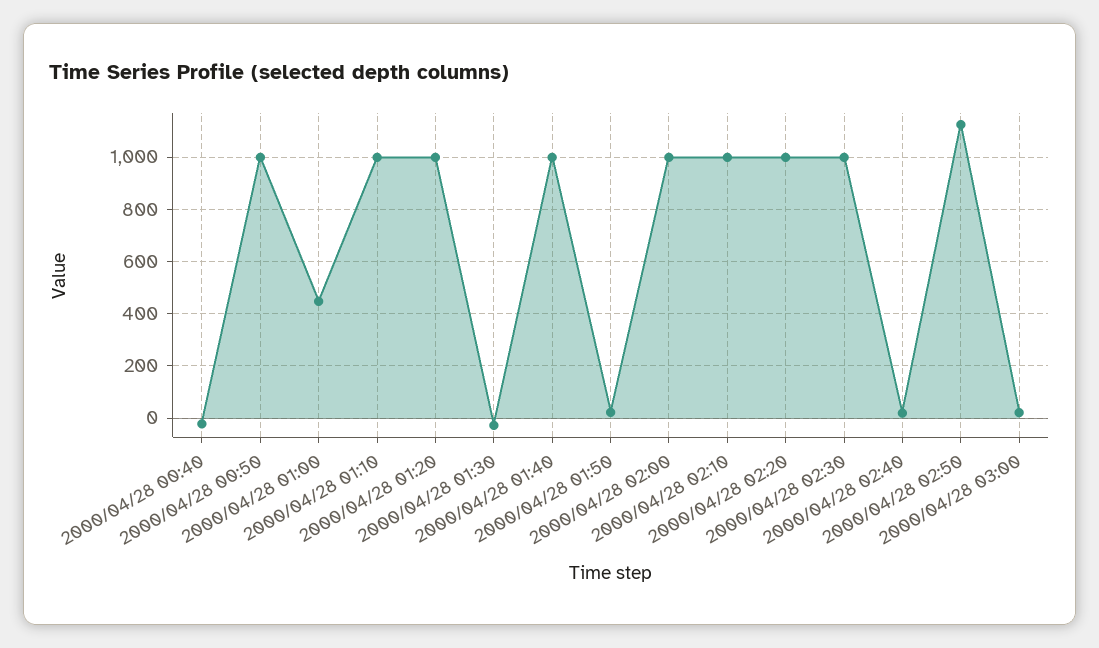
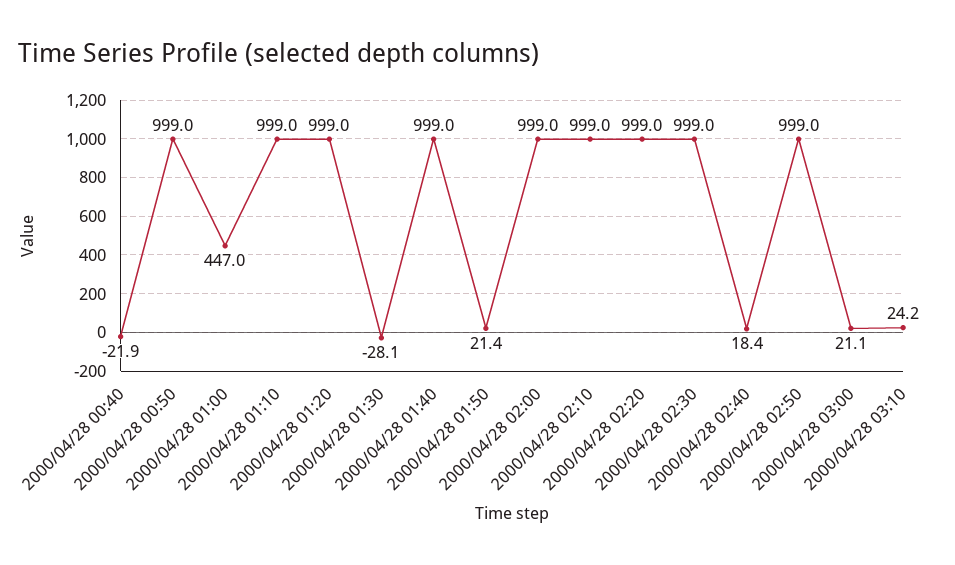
2000/04/28 02:50: 1125 -> 999
2000/04/28 03:10: none -> 24.2

